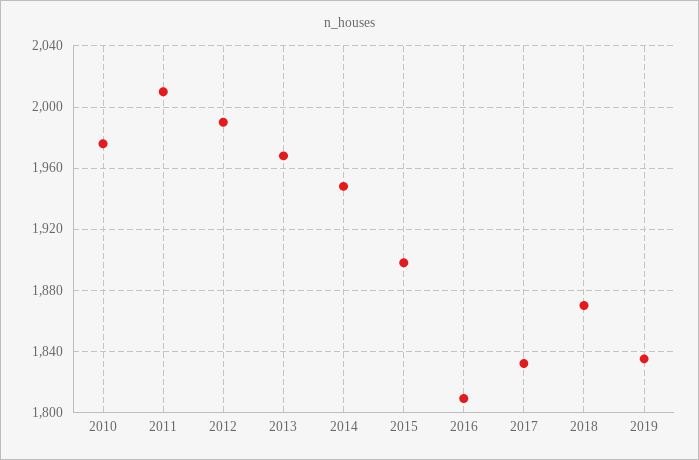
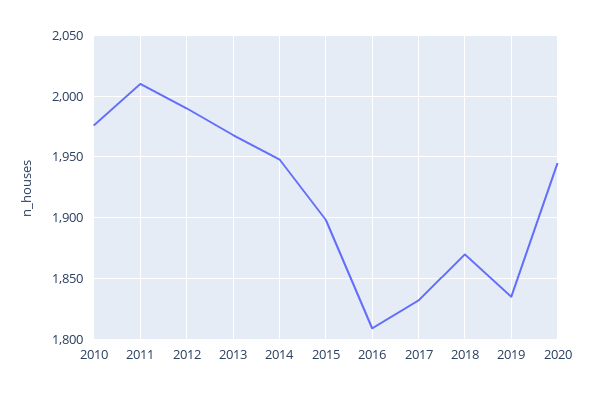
2020: none -> 1945

